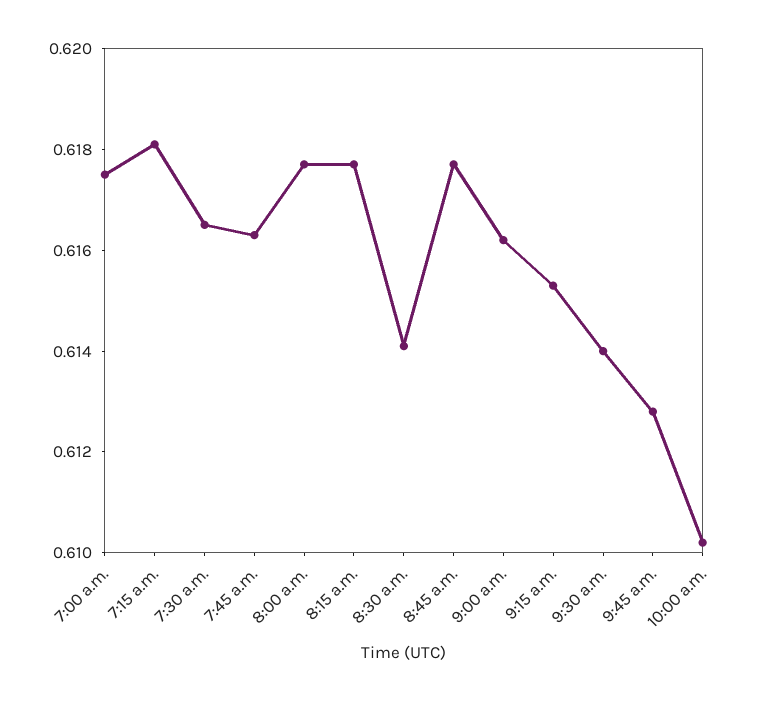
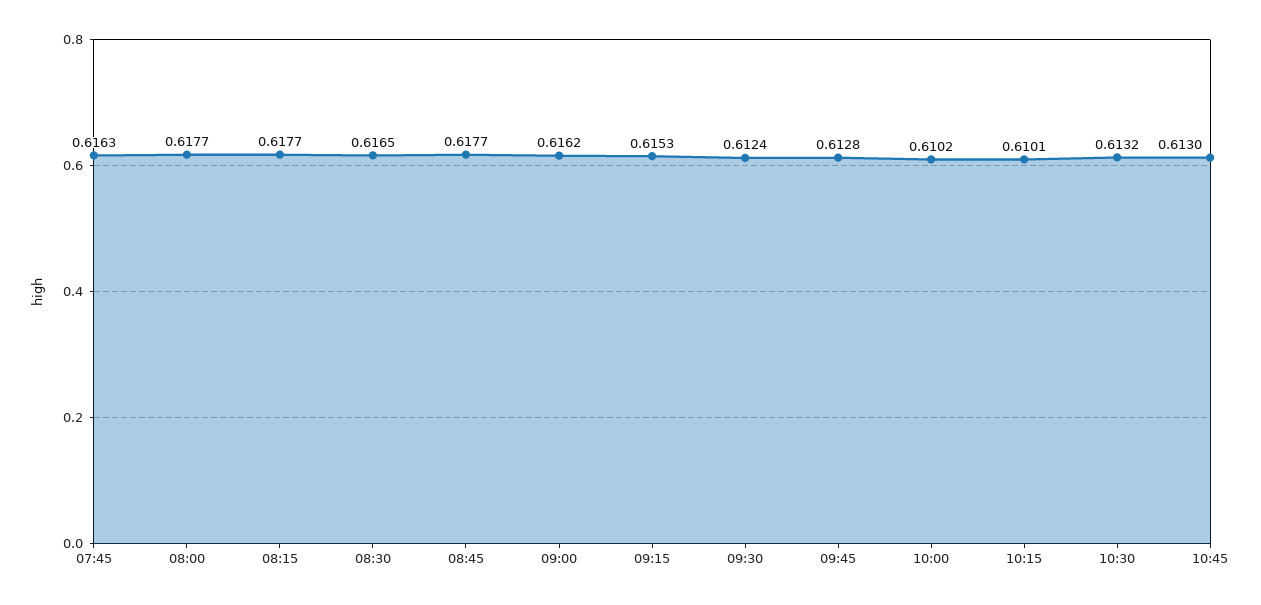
7:00 a.m.: 0.6175 -> none
7:15 a.m.: 0.618 -> none
7:30 a.m.: 0.6165 -> none
8:30 a.m.: 0.614 -> 0.6165
9:30 a.m.: 0.614 -> 0.6124
10:15: none -> 0.6101
10:30: none -> 0.6132
10:45: none -> 0.613

